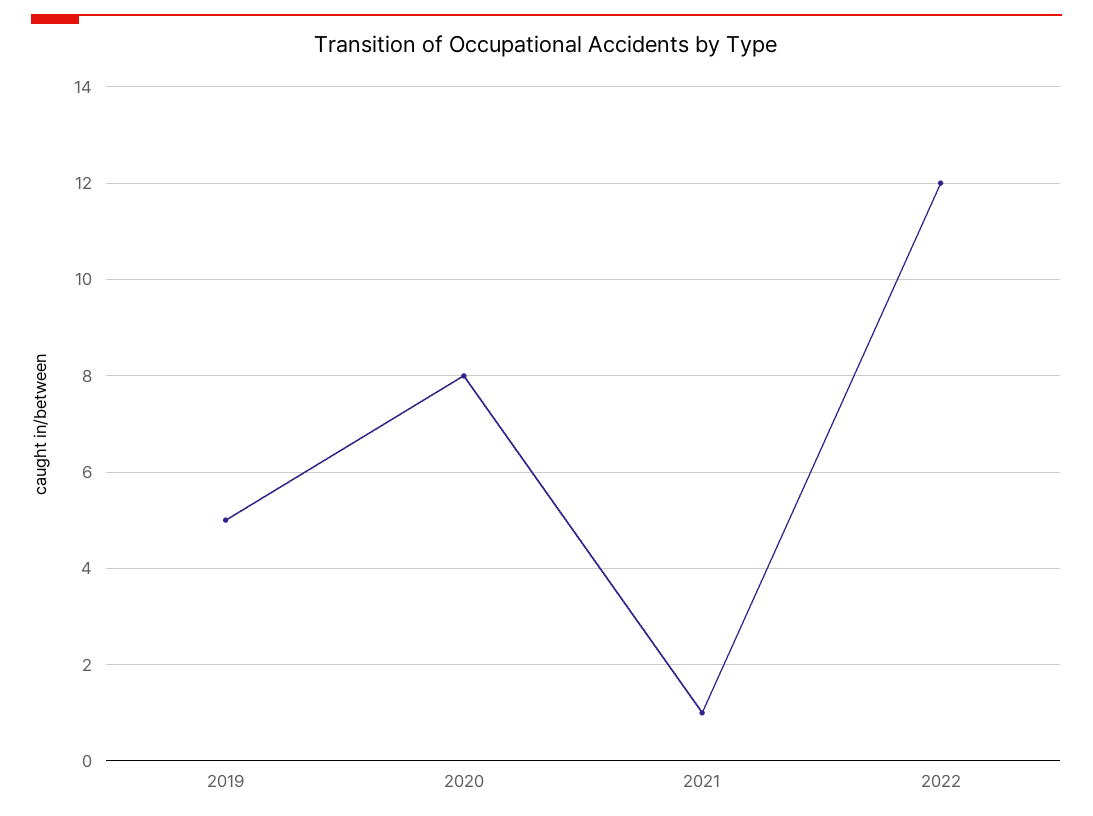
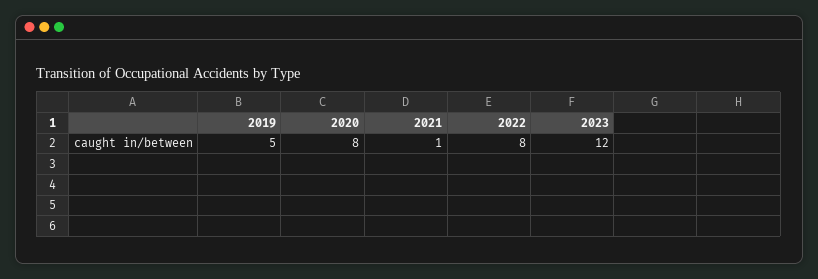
2022: 12 -> 8
2023: none -> 12

